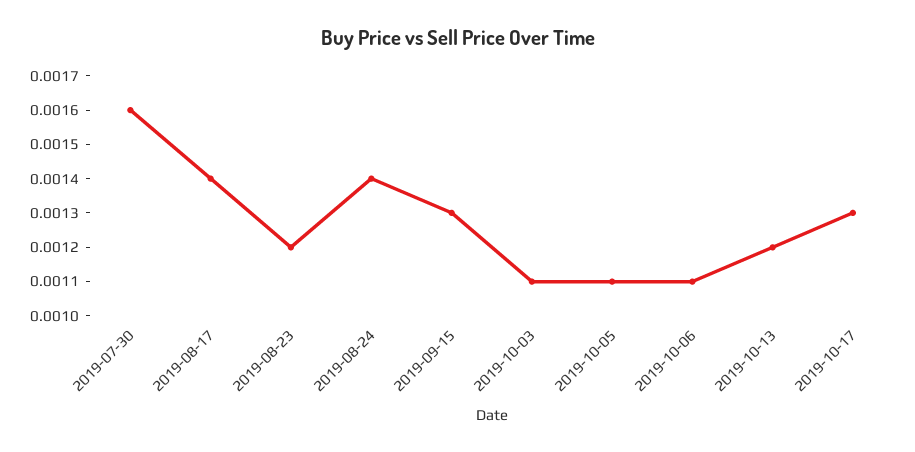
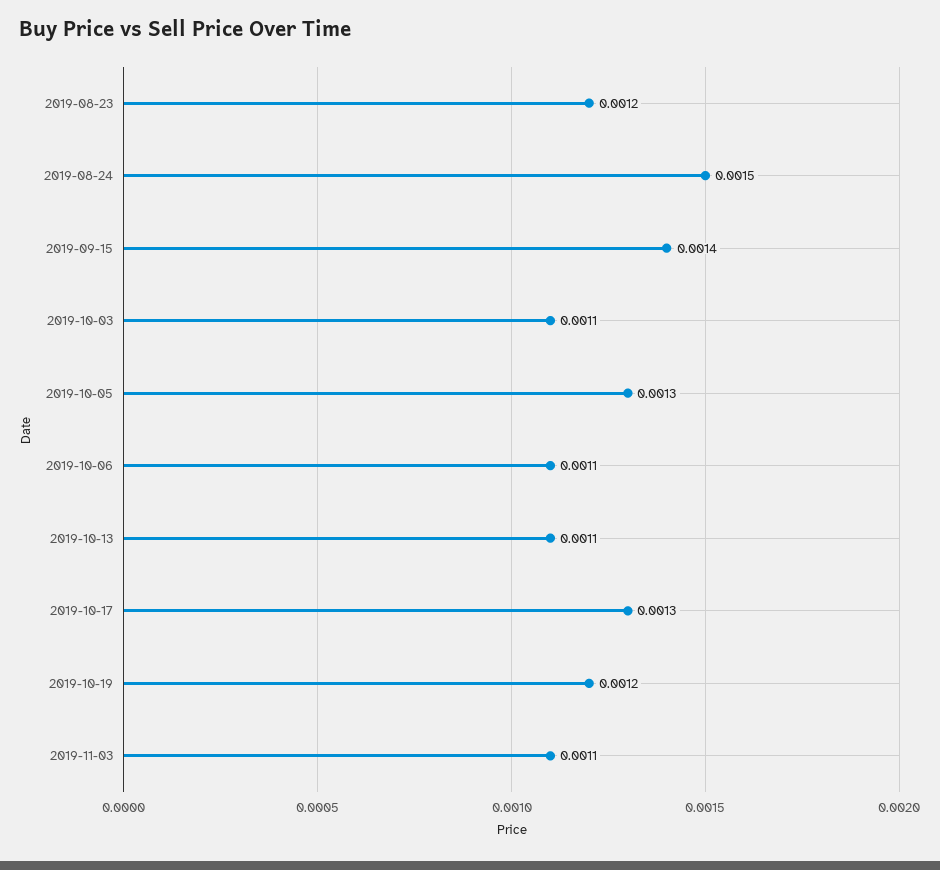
2019-07-30: 0.0016 -> none
2019-08-17: 0.0014 -> none
2019-08-24: 0.0014 -> 0.0015
2019-09-15: 0.0013 -> 0.0014
2019-10-05: 0.0011 -> 0.0013
2019-10-13: 0.0012 -> 0.0011
2019-10-19: none -> 0.0012
2019-11-03: none -> 0.0011

